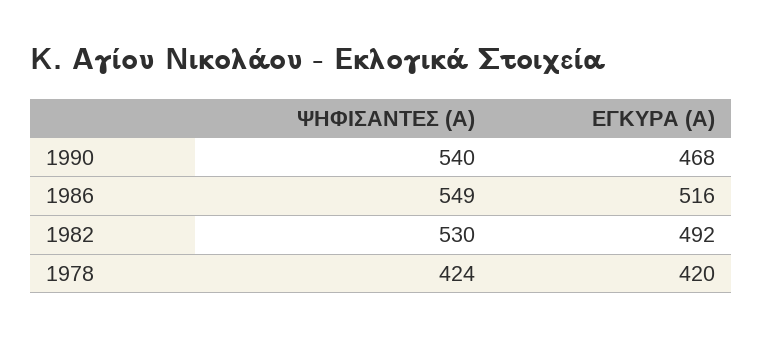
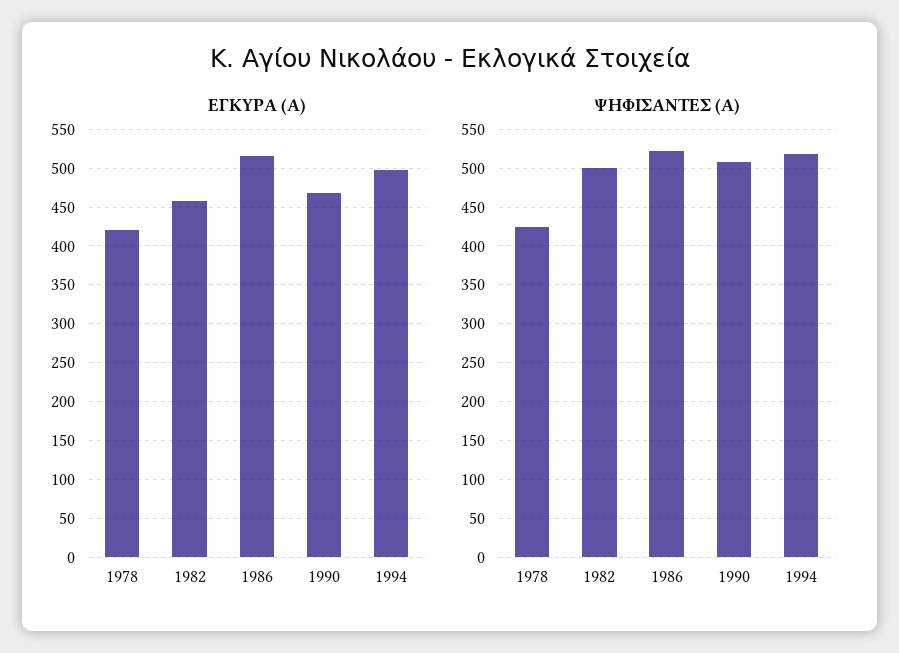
ΨΗΦΙΣΑΝΤΕΣ (Α), 1990: 540 -> 510
ΨΗΦΙΣΑΝΤΕΣ (Α), 1986: 549 -> 520
ΨΗΦΙΣΑΝΤΕΣ (Α), 1982: 530 -> 500
ΕΓΚΥΡΑ (Α), 1982: 492 -> 460
ΕΓΚΥΡΑ (Α), 1994: none -> 500
ΨΗΦΙΣΑΝΤΕΣ (Α), 1994: none -> 520

